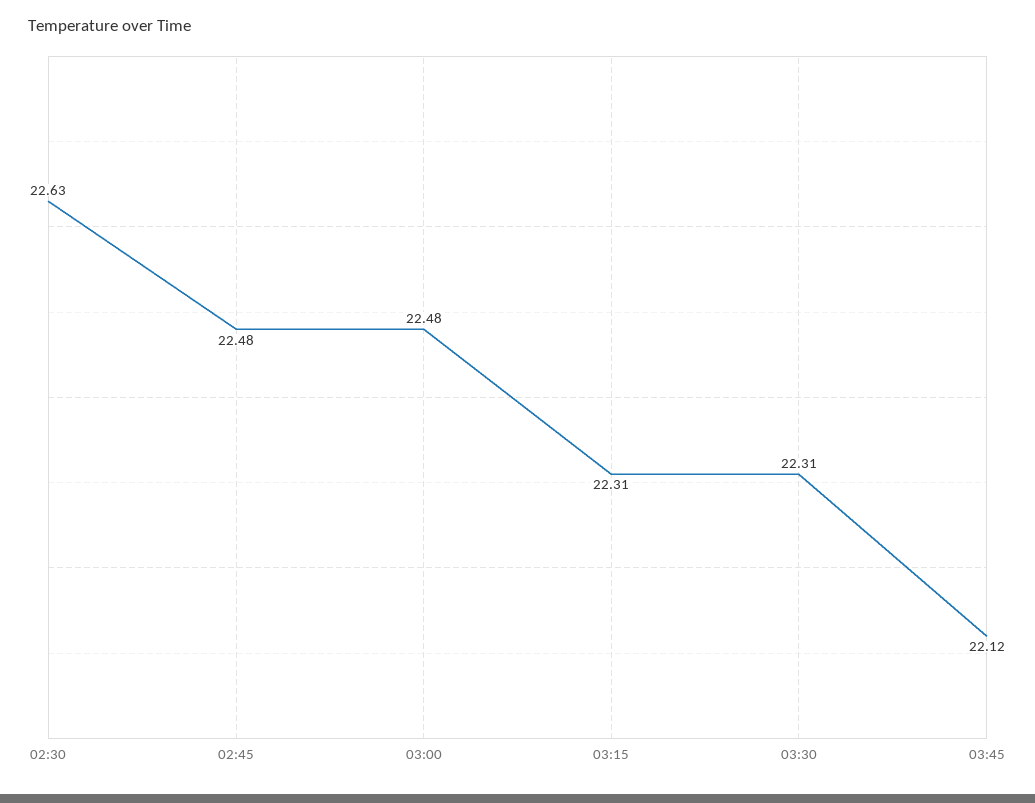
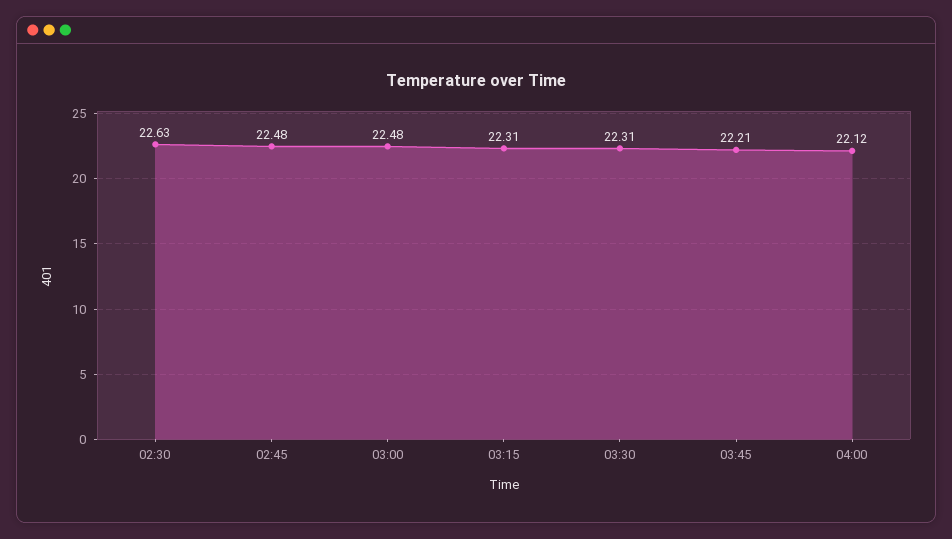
03:45: 22.12 -> 22.21
04:00: none -> 22.12

